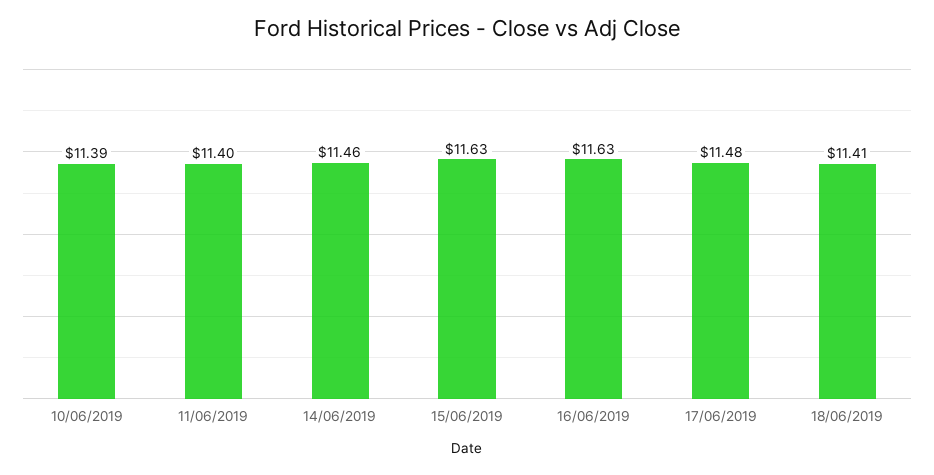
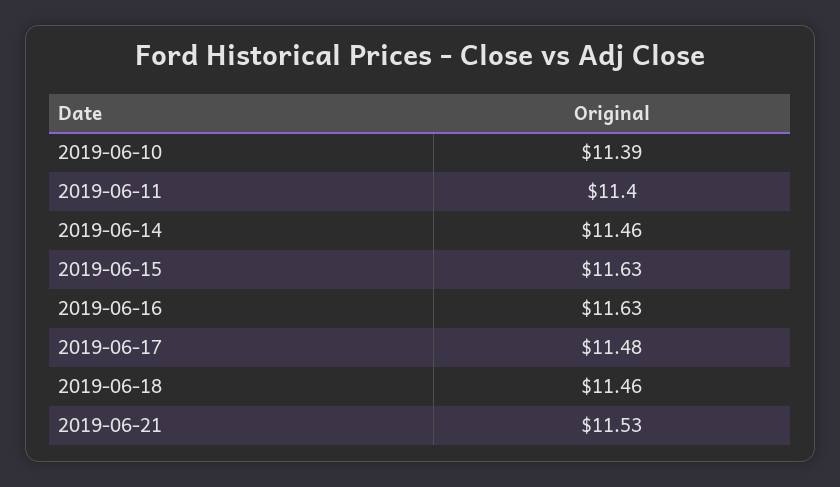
18/06/2019: 11.41 -> 11.46
2019-06-21: none -> 11.53

